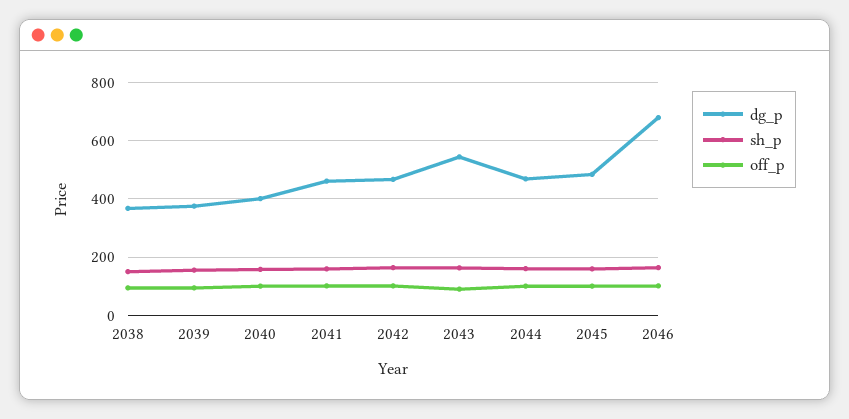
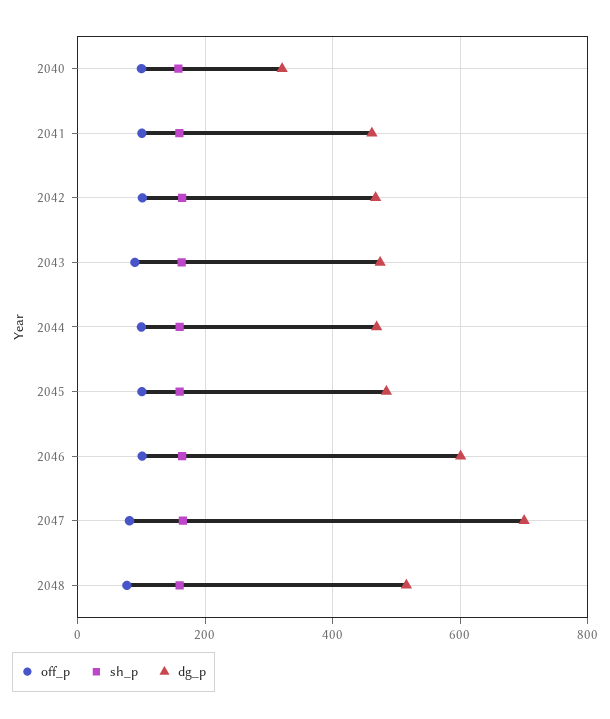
dg_p, 2038: 375 -> none
sh_p, 2038: 150 -> none
off_p, 2038: 100 -> none
dg_p, 2039: 375 -> none
sh_p, 2039: 150 -> none
off_p, 2039: 100 -> none
dg_p, 2040: 400 -> 320
dg_p, 2043: 550 -> 480
dg_p, 2046: 675 -> 600
off_p, 2047: none -> 80
sh_p, 2047: none -> 160
dg_p, 2047: none -> 700
off_p, 2048: none -> 80
sh_p, 2048: none -> 160
dg_p, 2048: none -> 520

